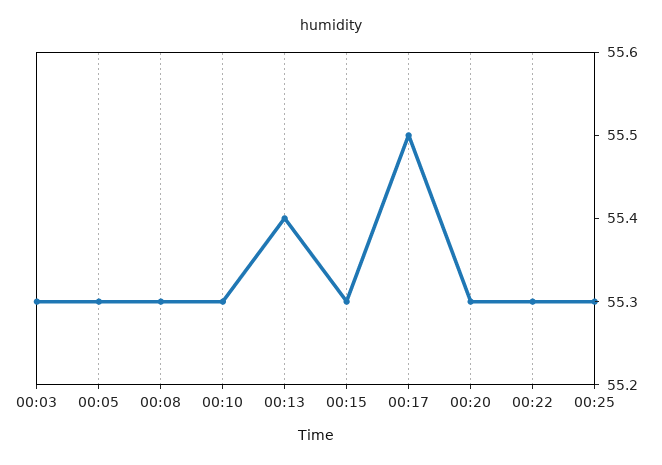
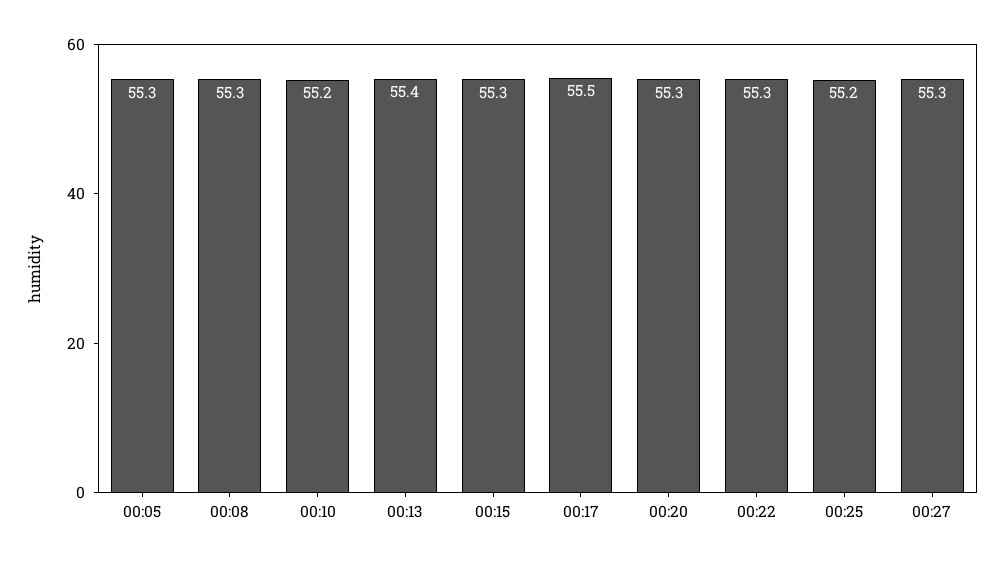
00:03: 55.3 -> none
00:10: 55.3 -> 55.2
00:25: 55.3 -> 55.2
00:27: none -> 55.3

